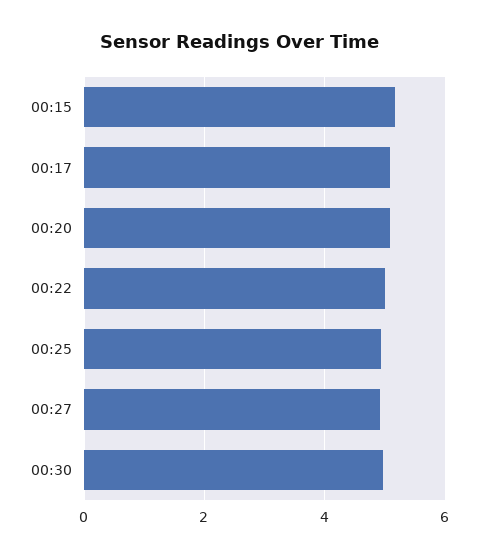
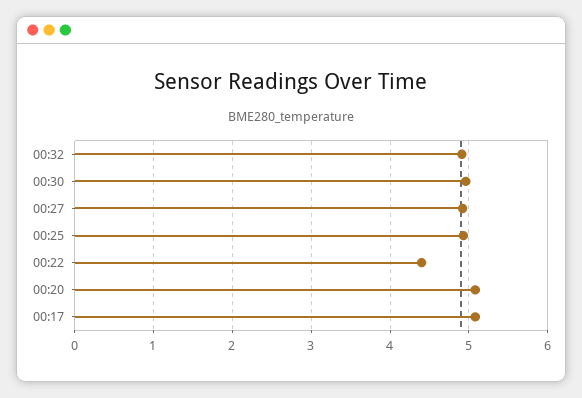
00:15: 5.2 -> none
00:22: 5 -> 4.4
00:32: none -> 4.9

